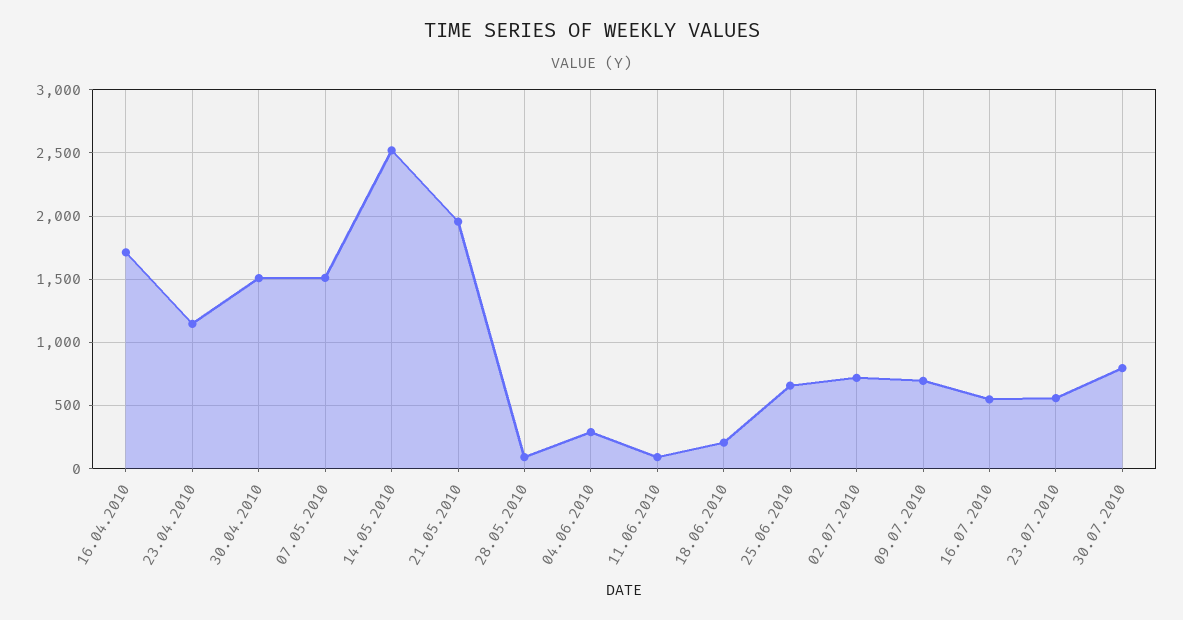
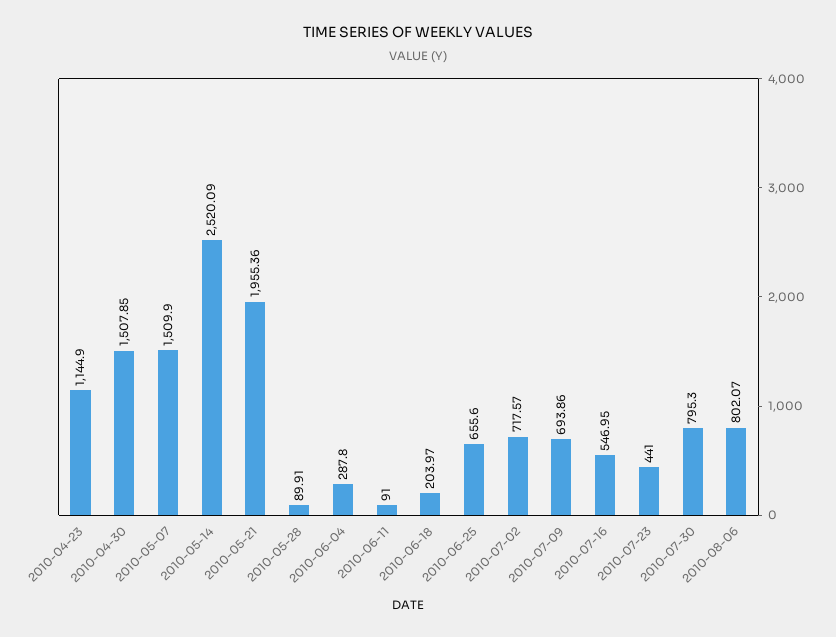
16.04.2010: 1700 -> none
23.07.2010: 550 -> 441
2010-08-06: none -> 802.07

